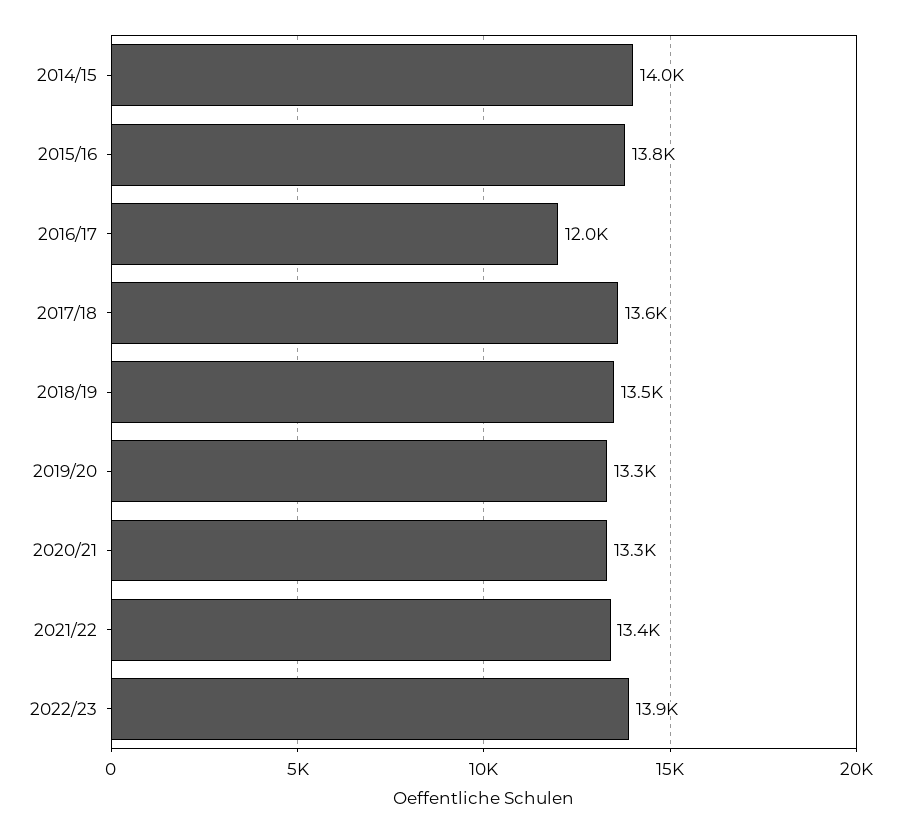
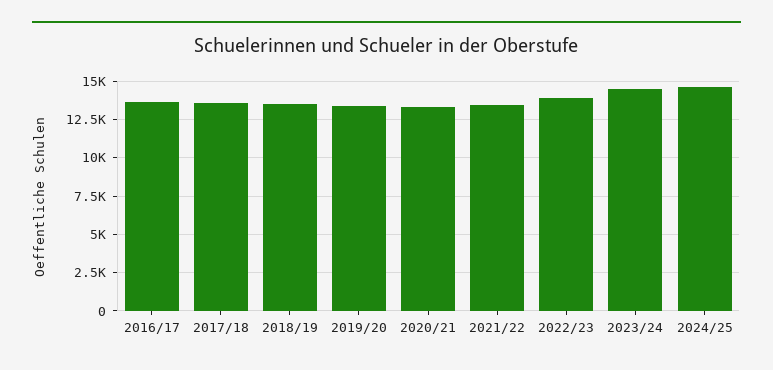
2014/15: 14000 -> none
2015/16: 13800 -> none
2016/17: 12000 -> 13500
2023/24: none -> 14500
2024/25: none -> 14500

